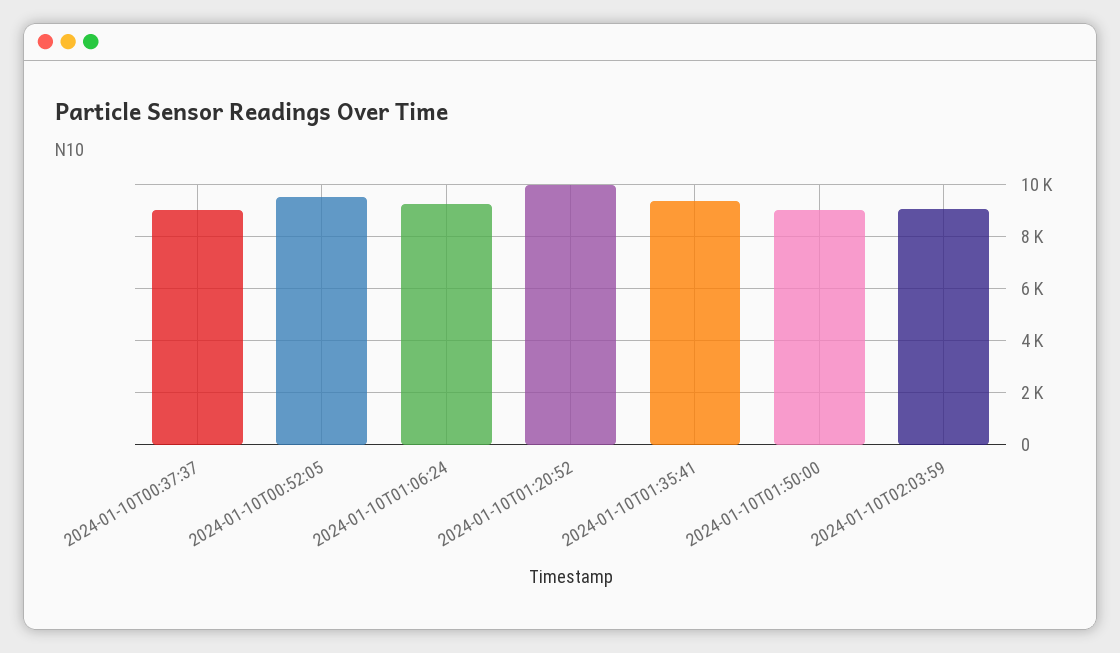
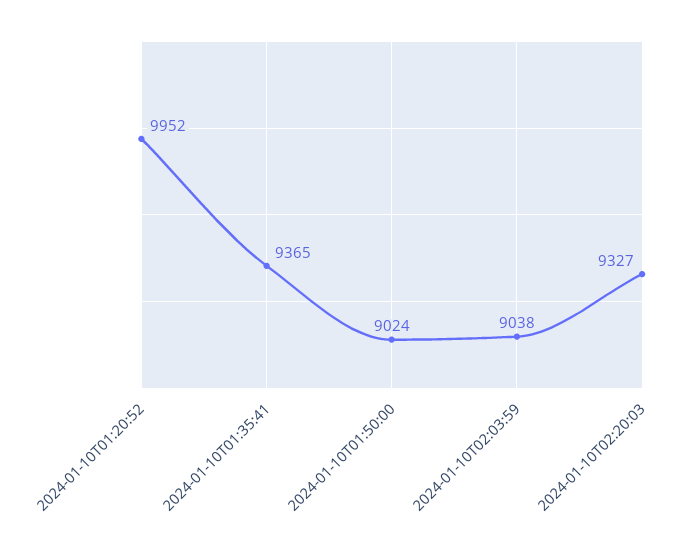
2024-01-10T00:37:37: 9000 -> none
2024-01-10T00:52:05: 9500 -> none
2024-01-10T01:06:24: 9250 -> none
2024-01-10T02:20:03: none -> 9327

